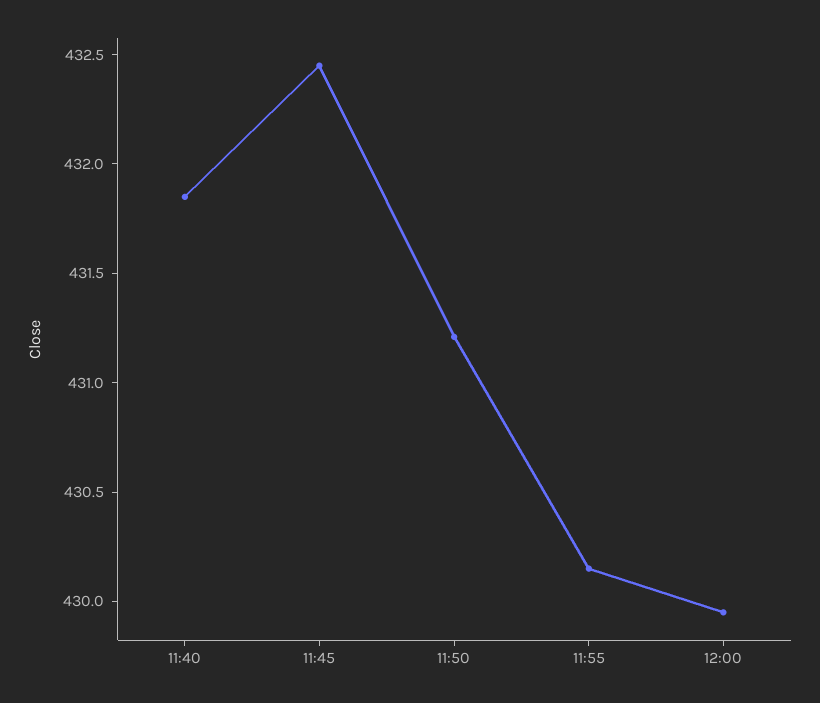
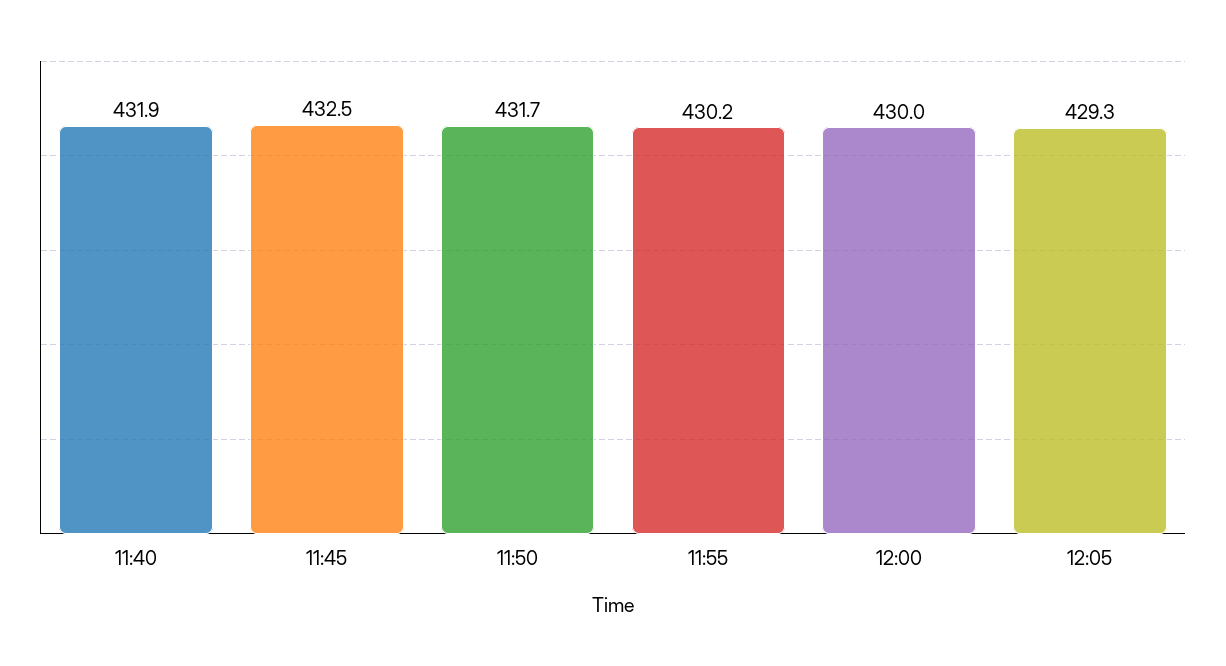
11:50: 431.2 -> 431.7
12:05: none -> 429.3

